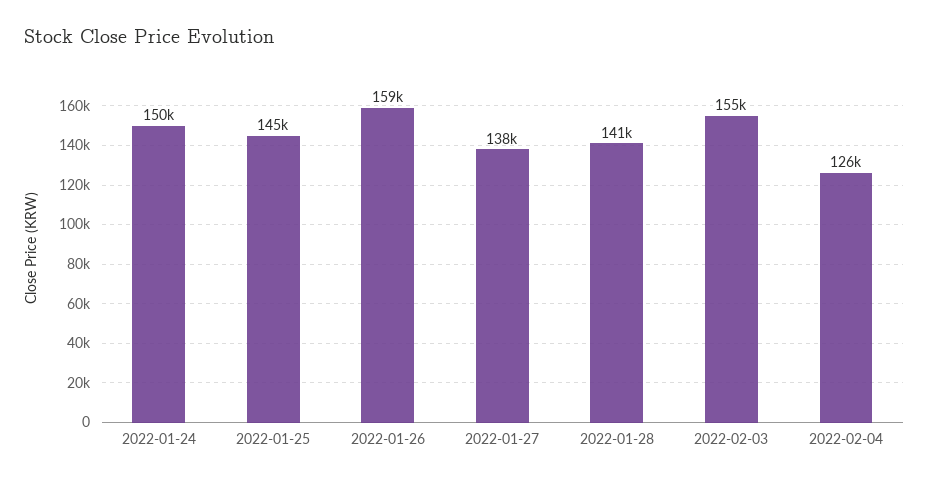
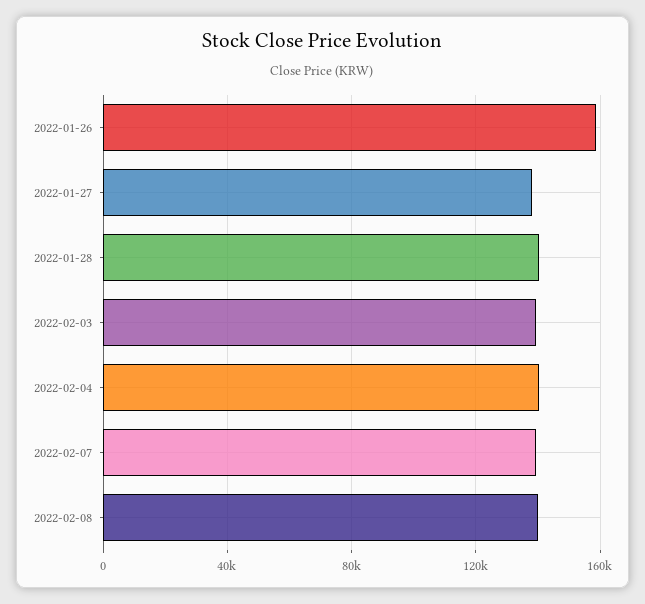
2022-01-24: 150000 -> none
2022-01-25: 145000 -> none
2022-02-03: 155000 -> 140000
2022-02-04: 126000 -> 140000
2022-02-07: none -> 140000
2022-02-08: none -> 140000

